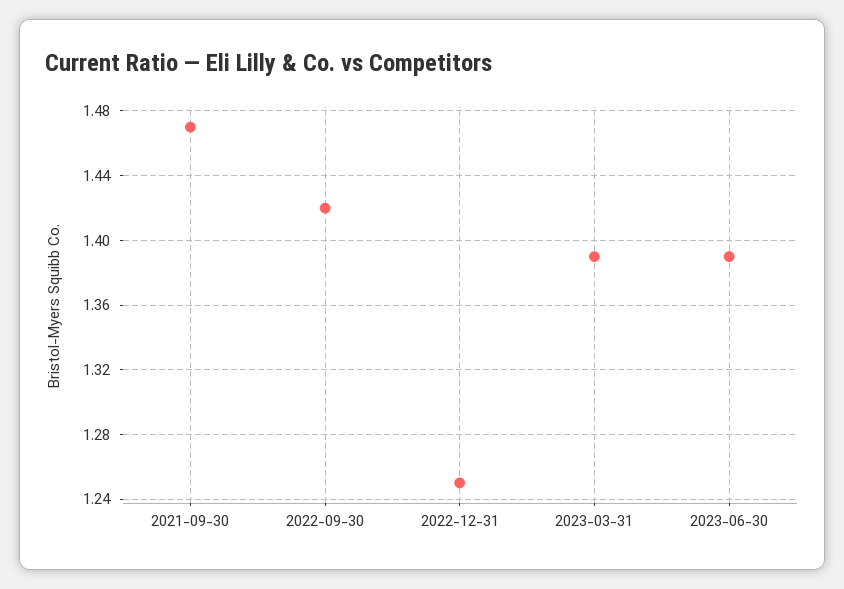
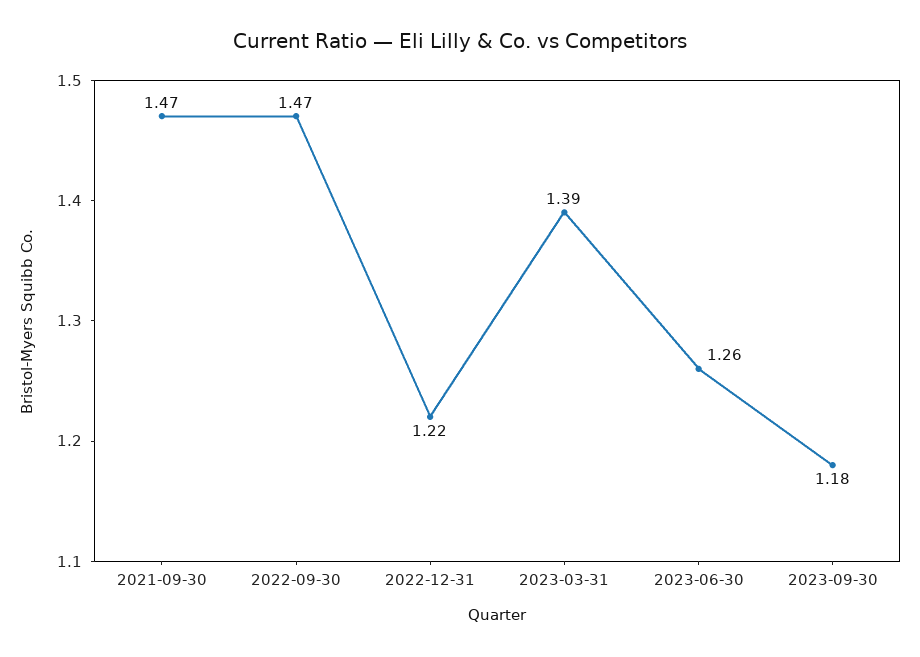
2022-09-30: 1.42 -> 1.47
2022-12-31: 1.25 -> 1.22
2023-06-30: 1.39 -> 1.26
2023-09-30: none -> 1.18

